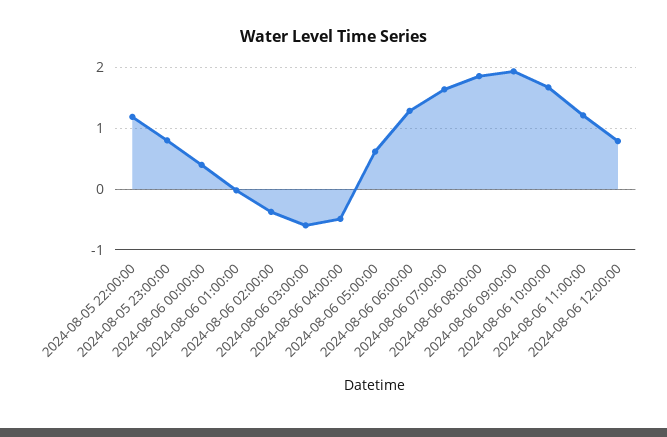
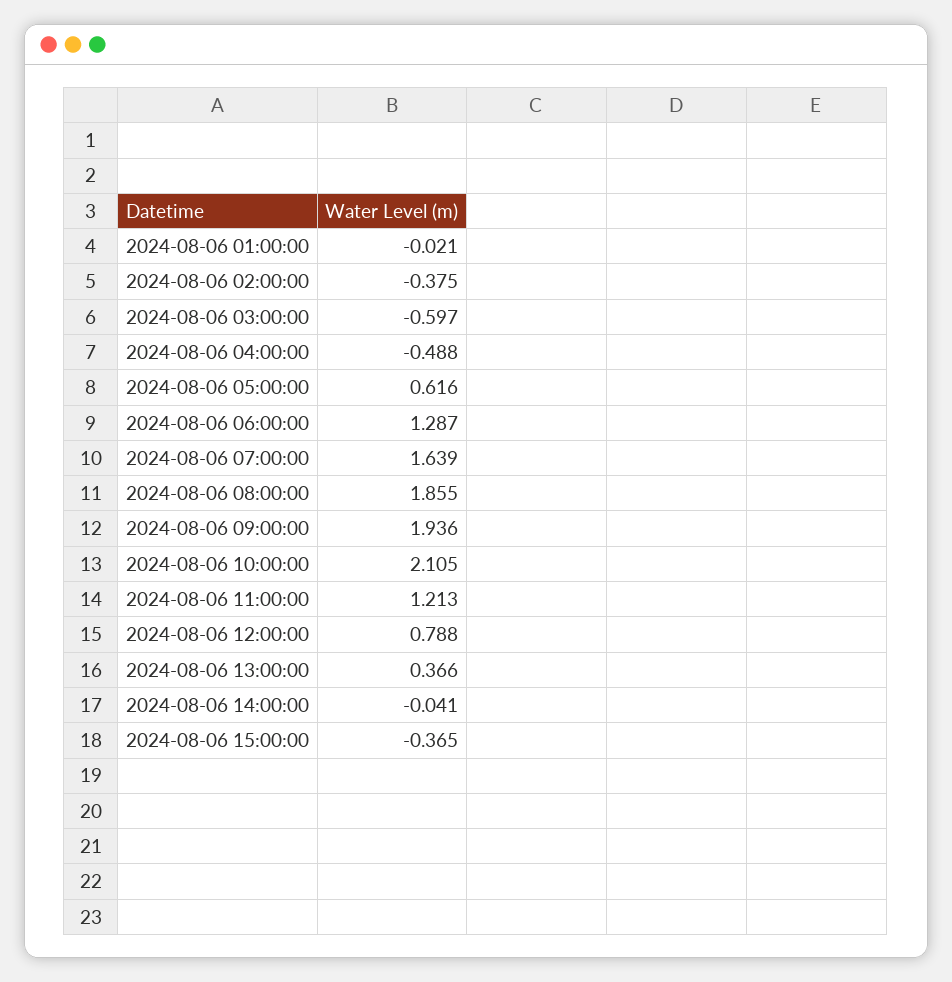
2024-08-05 22:00:00: 1.2 -> none
2024-08-05 23:00:00: 0.8 -> none
2024-08-06 00:00:00: 0.4 -> none
2024-08-06 10:00:00: 1.7 -> 2.105
2024-08-06 13:00:00: none -> 0.366
2024-08-06 14:00:00: none -> -0.041
2024-08-06 15:00:00: none -> -0.365

